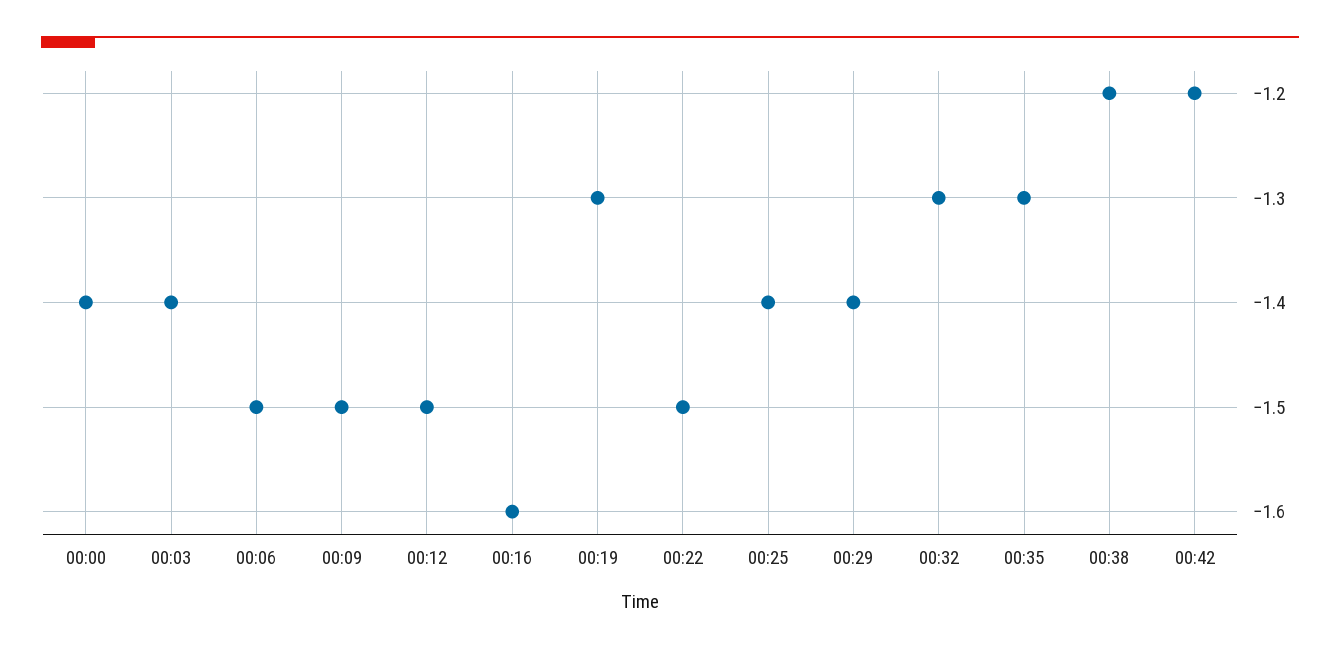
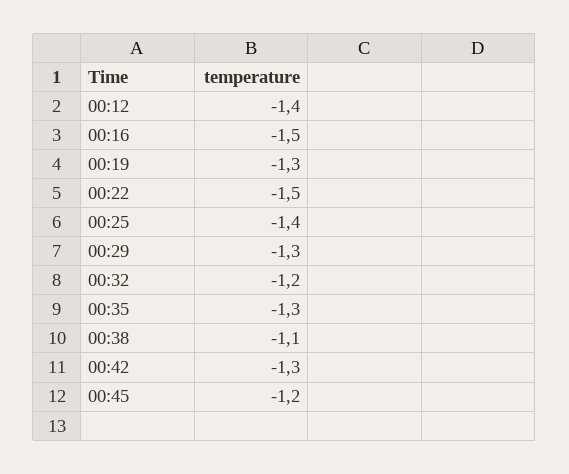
00:00: -1.4 -> none
00:03: -1.4 -> none
00:06: -1.5 -> none
00:09: -1.5 -> none
00:12: -1.5 -> -1.4
00:16: -1.6 -> -1.5
00:29: -1.4 -> -1.3
00:32: -1.3 -> -1.2
00:38: -1.2 -> -1.1
00:42: -1.2 -> -1.3
00:45: none -> -1.2

